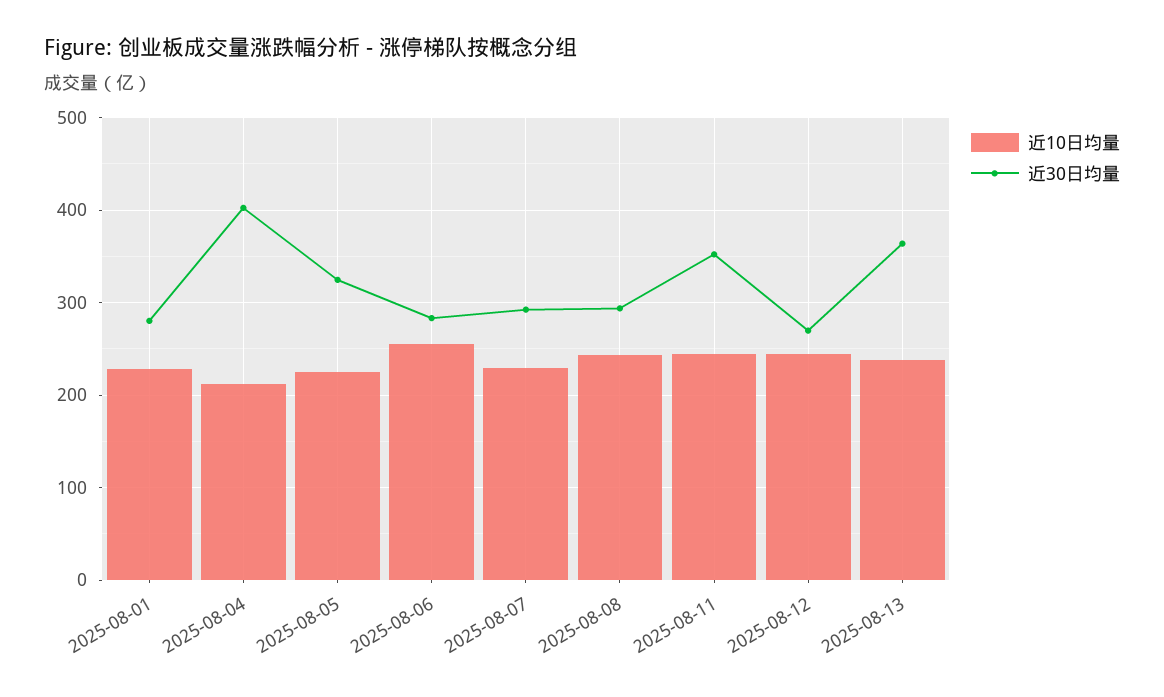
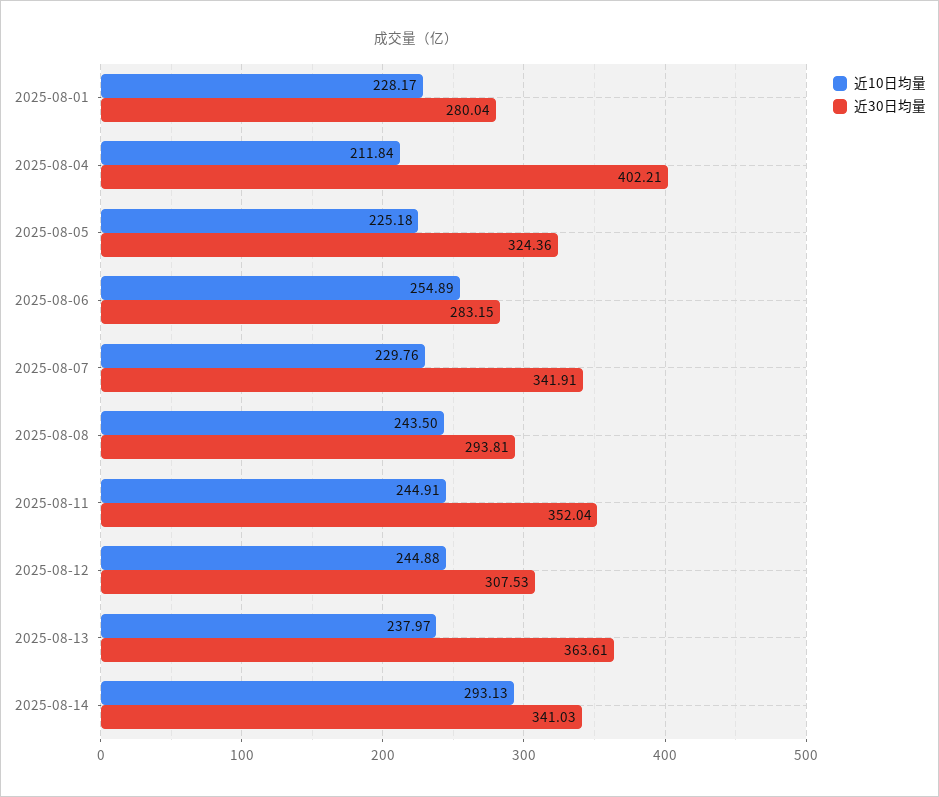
近30日均量, 2025-08-07: 290 -> 341.91
近30日均量, 2025-08-12: 270 -> 307.53
近10日均量, 2025-08-14: none -> 293.13
近30日均量, 2025-08-14: none -> 341.03

